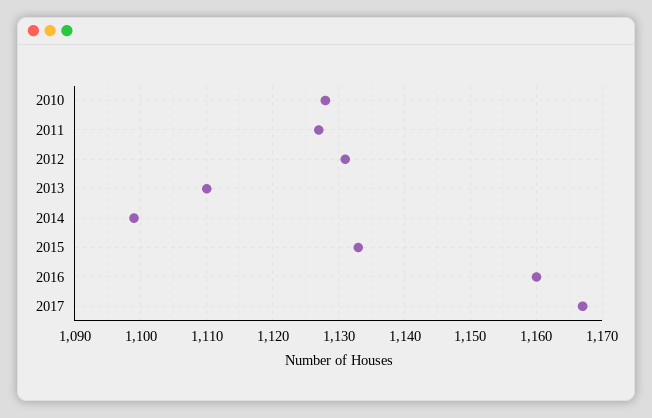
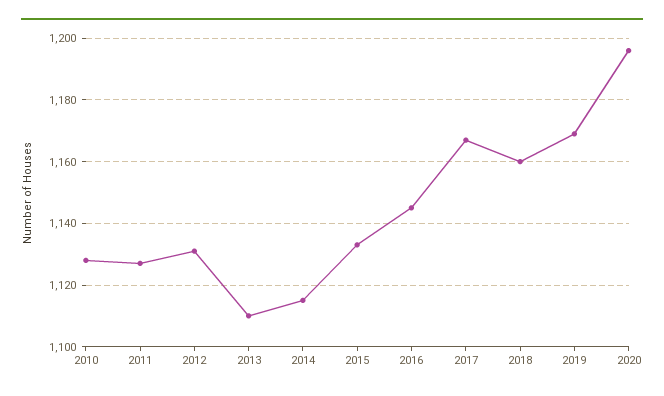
2014: 1099 -> 1115
2016: 1160 -> 1145
2018: none -> 1160
2019: none -> 1170
2020: none -> 1195

